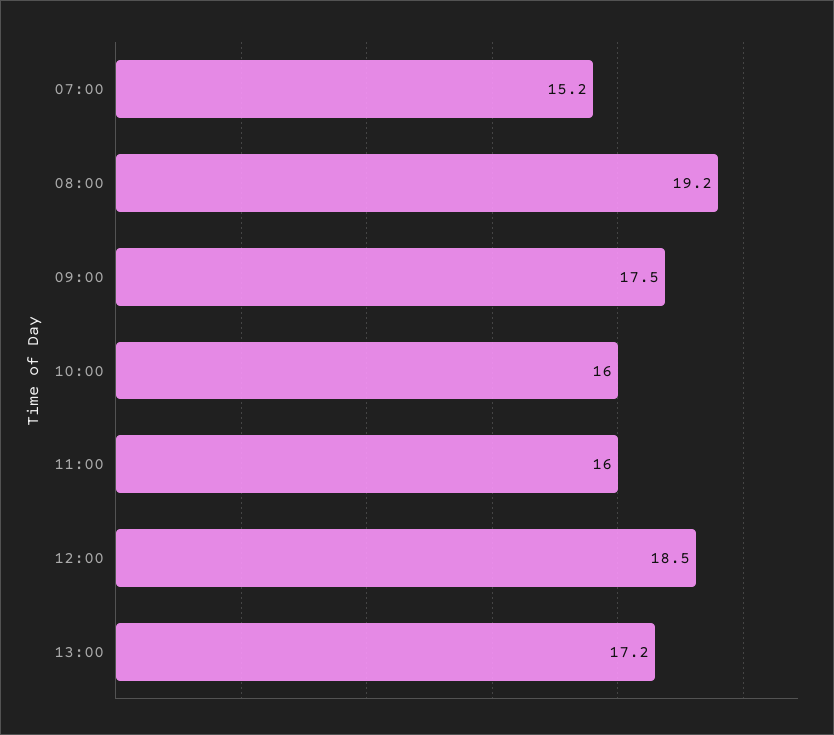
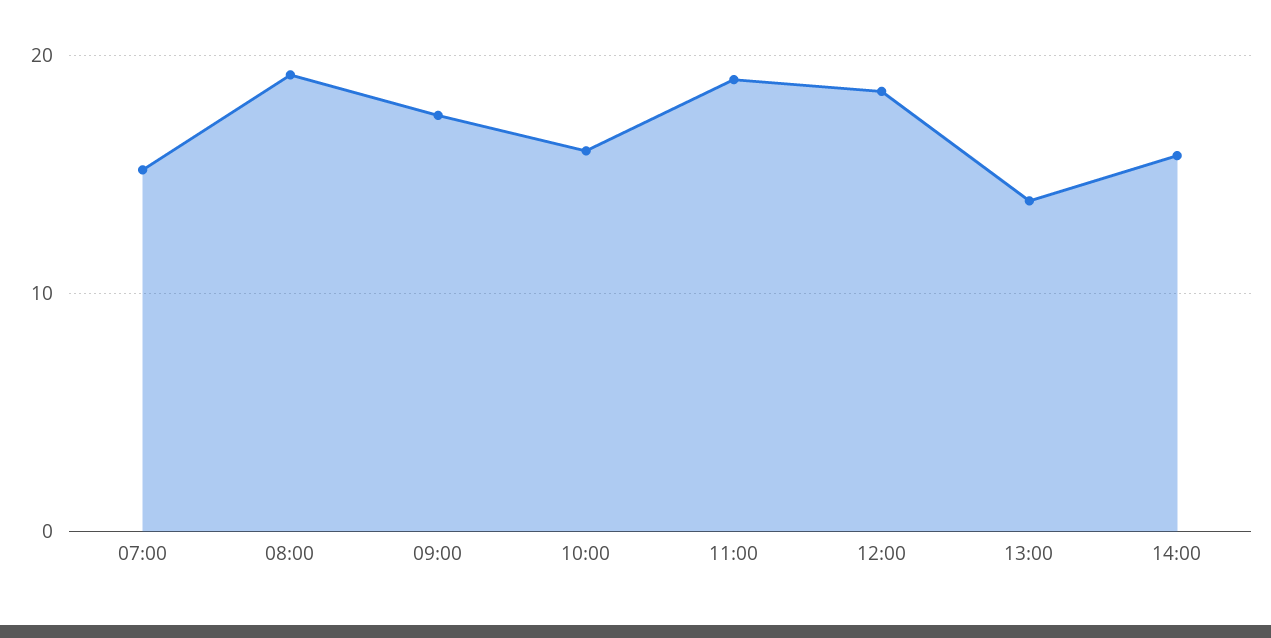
11:00: 16 -> 19
13:00: 17.2 -> 14
14:00: none -> 16

